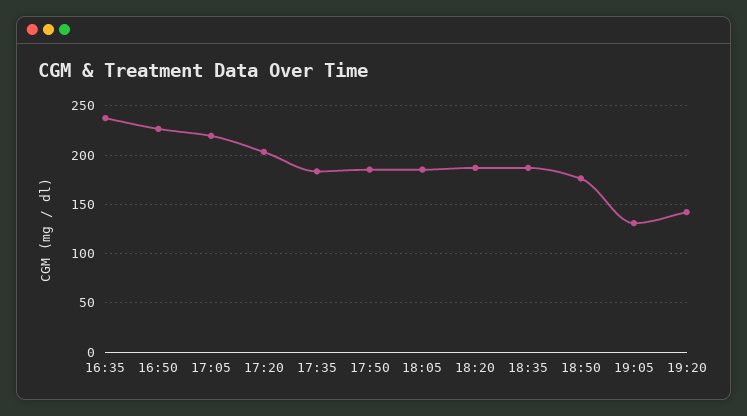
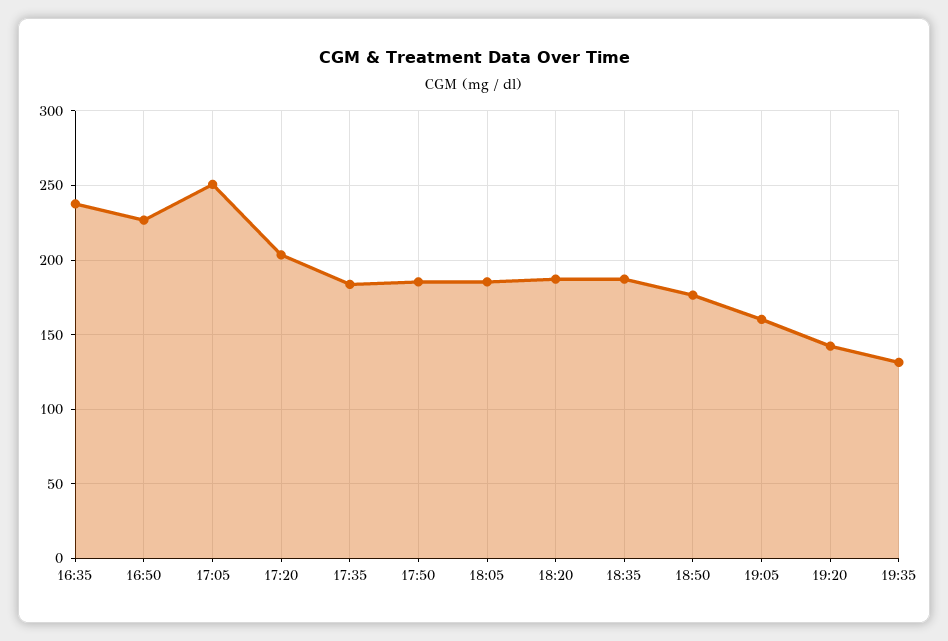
17:05: 220 -> 250
19:05: 130 -> 160
19:35: none -> 130

